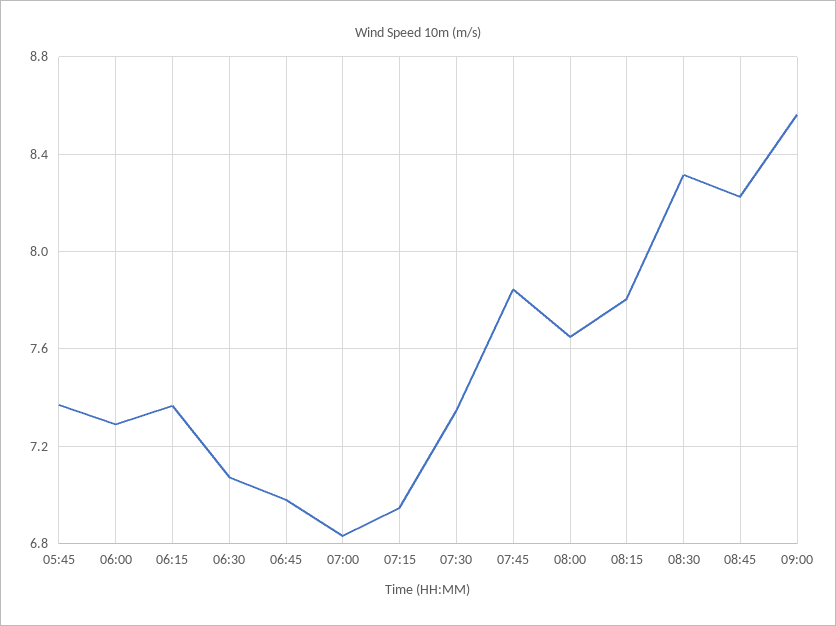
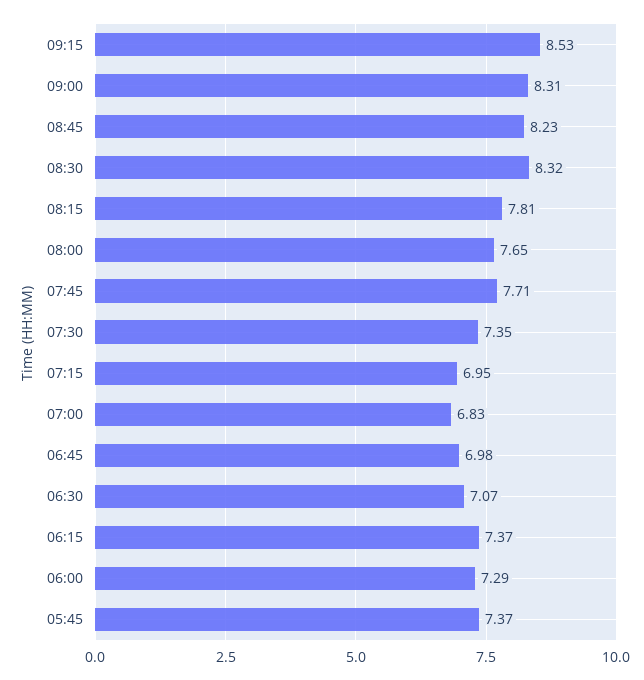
07:45: 7.85 -> 7.71
09:00: 8.55 -> 8.31
09:15: none -> 8.53

